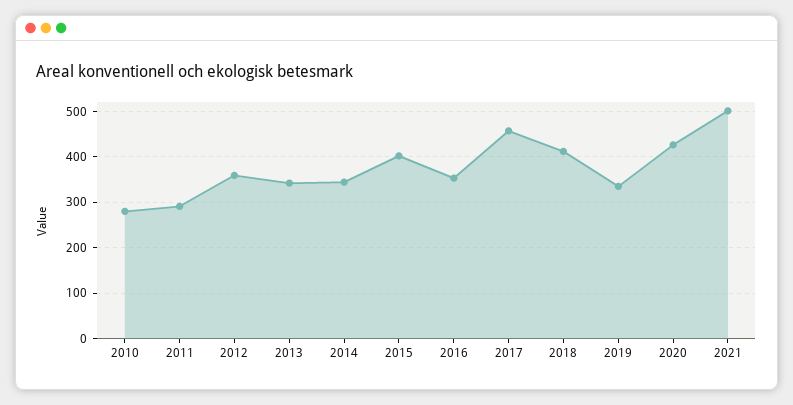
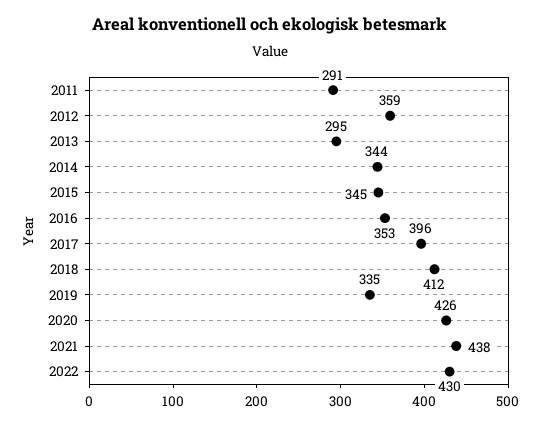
2010: 280 -> none
2013: 340 -> 295
2015: 400 -> 345
2017: 460 -> 396
2021: 500 -> 438
2022: none -> 430

